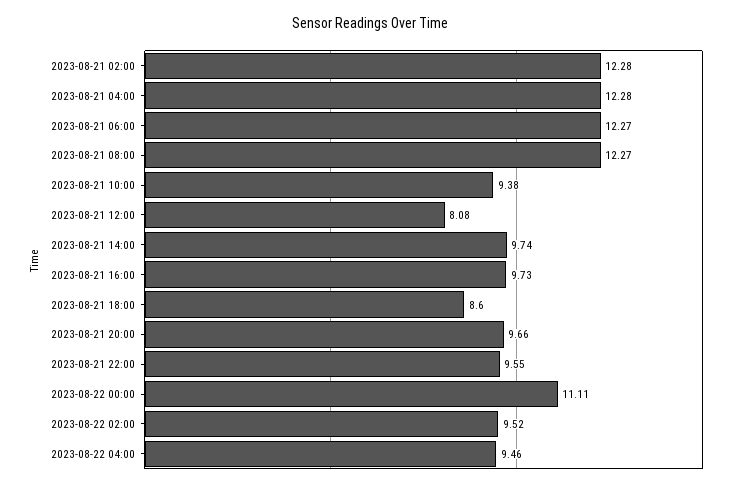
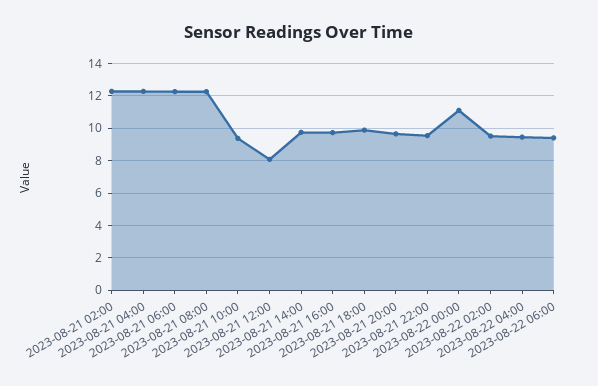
2023-08-21 18:00: 8.6 -> 10
2023-08-22 06:00: none -> 9.5

